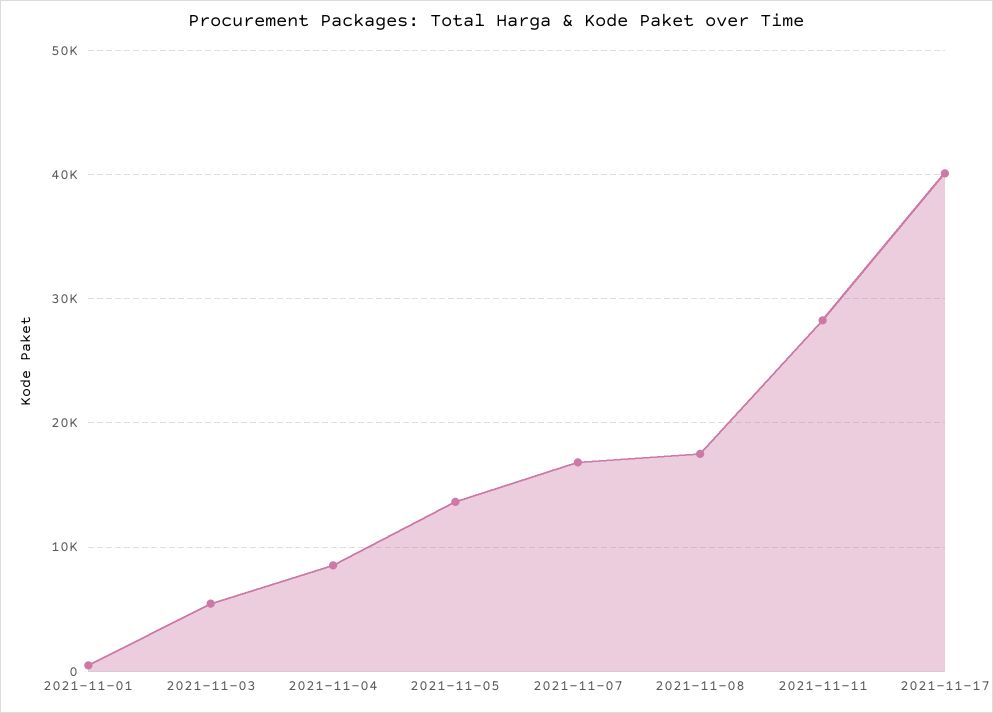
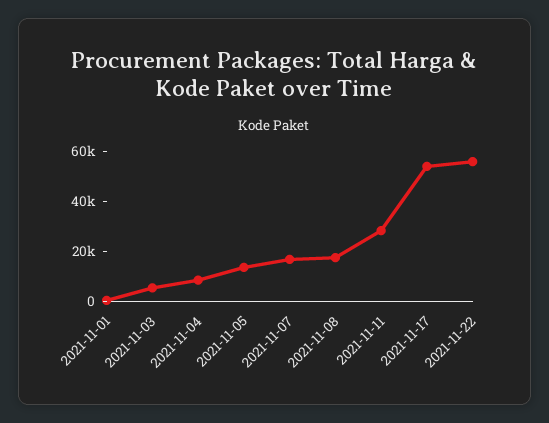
2021-11-17: 40000 -> 55000
2021-11-22: none -> 55000

